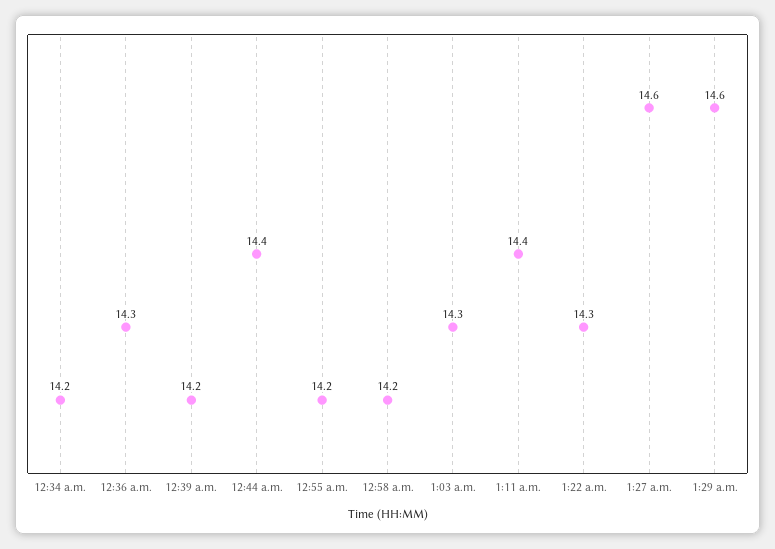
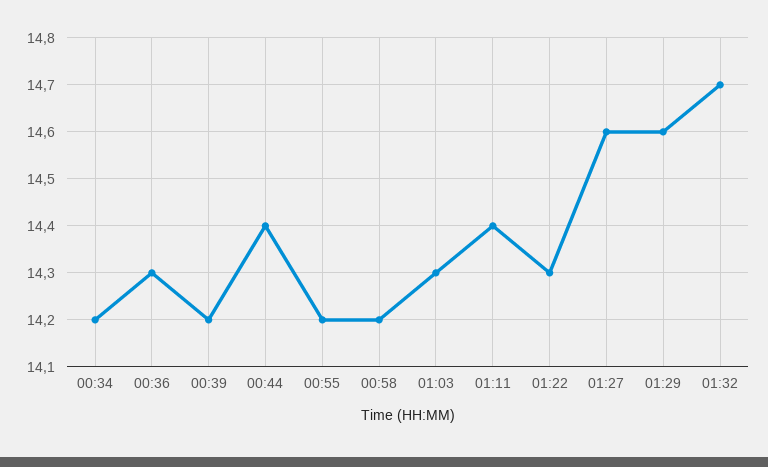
01:32: none -> 14.7

